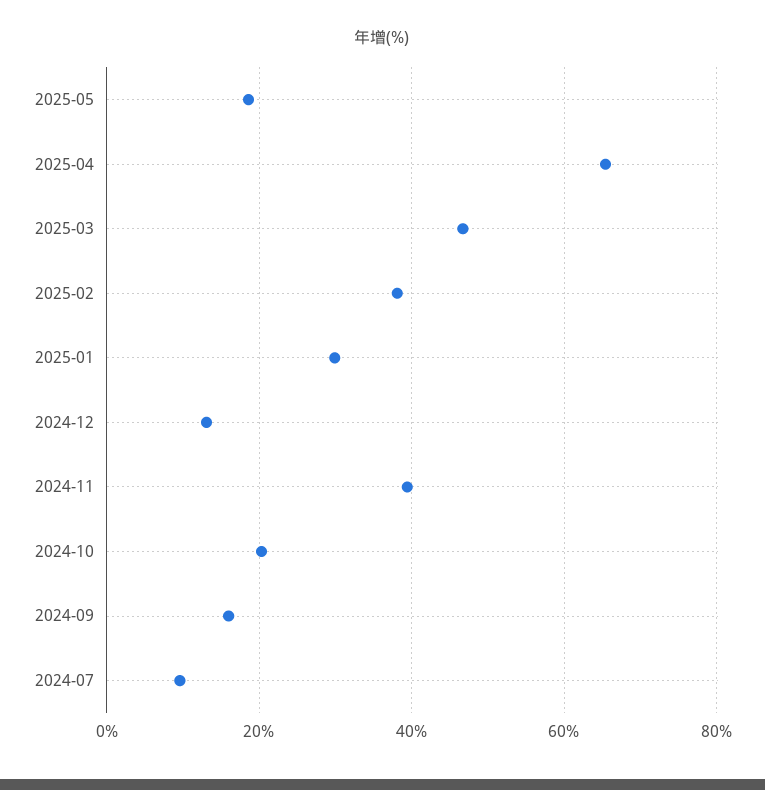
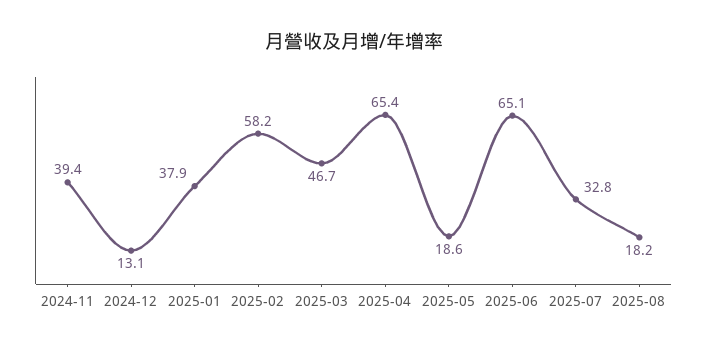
2025-02: 38 -> 58.2
2025-01: 30 -> 37.9
2024-10: 20 -> none
2024-09: 16 -> none
2024-07: 10 -> none
2025-06: none -> 65.1
2025-07: none -> 32.8
2025-08: none -> 18.2

